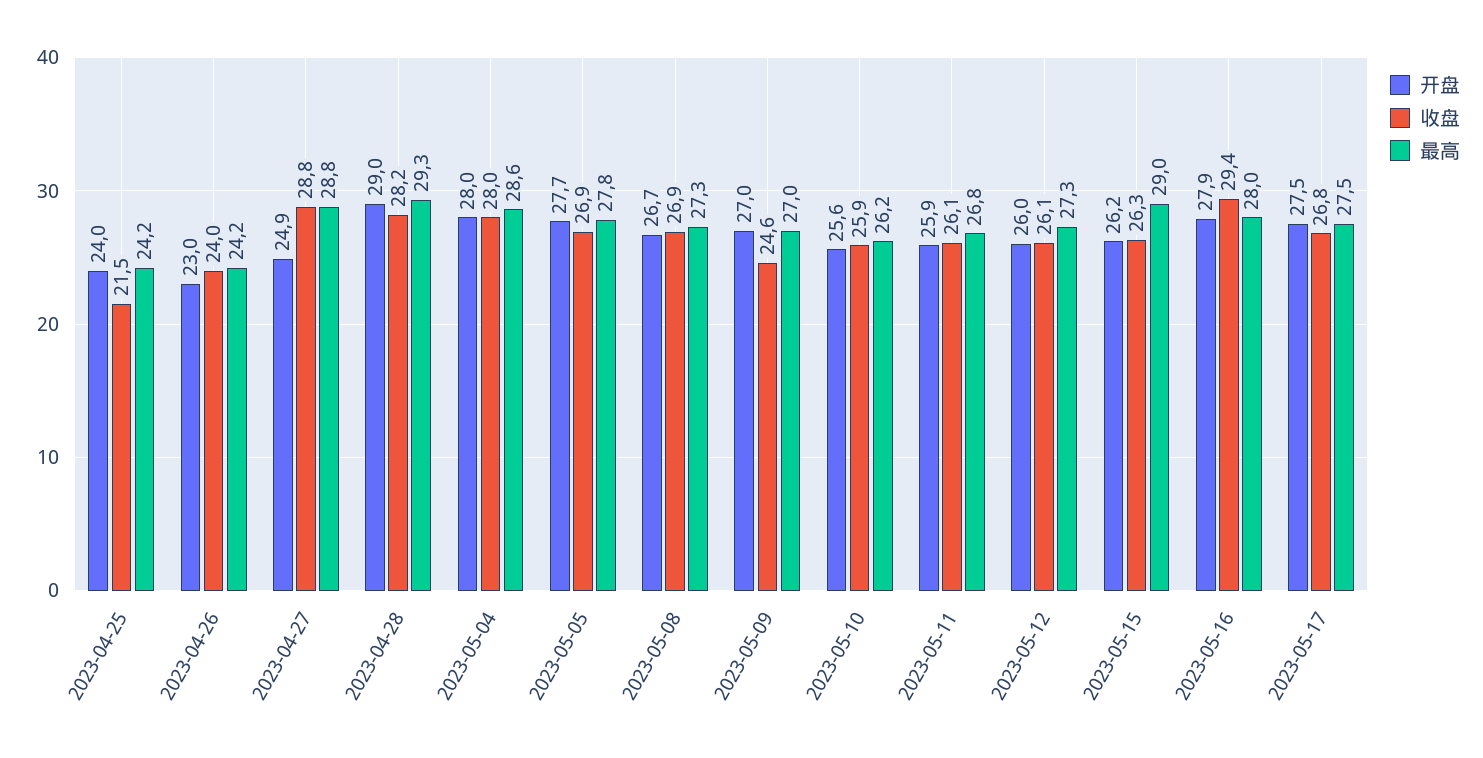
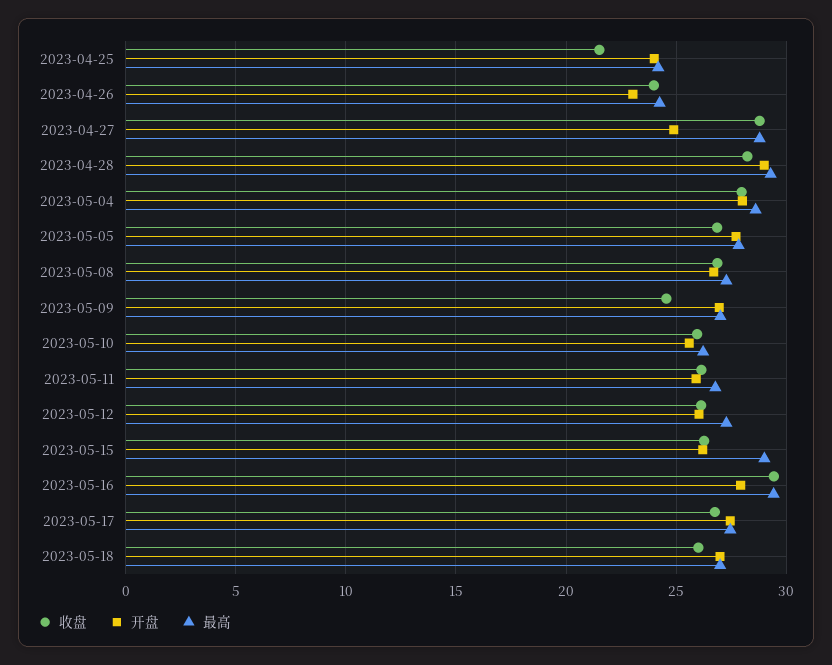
最高, 2023-05-16: 28 -> 29.5
收盘, 2023-05-18: none -> 26
开盘, 2023-05-18: none -> 27
最高, 2023-05-18: none -> 27

